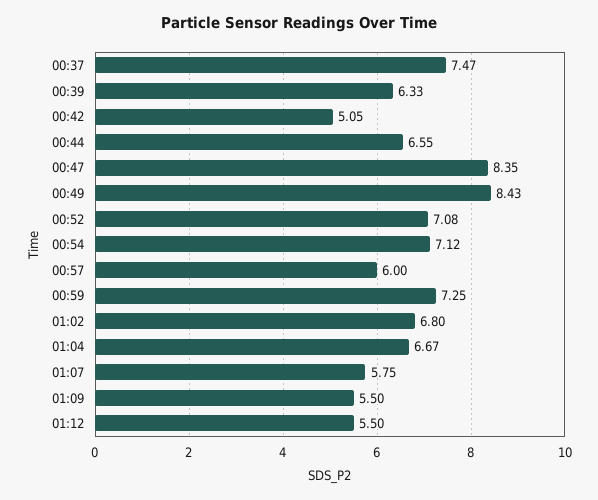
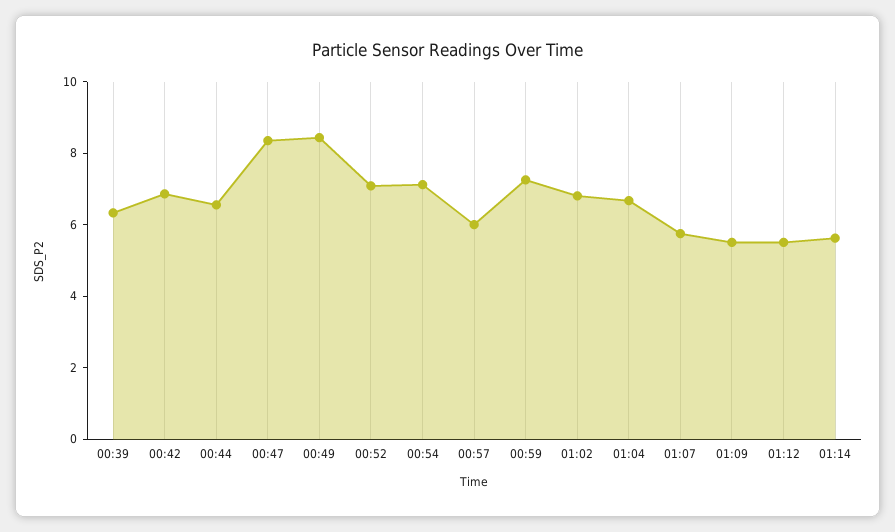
00:37: 7.47 -> none
00:42: 5.05 -> 7
01:14: none -> 5.5

